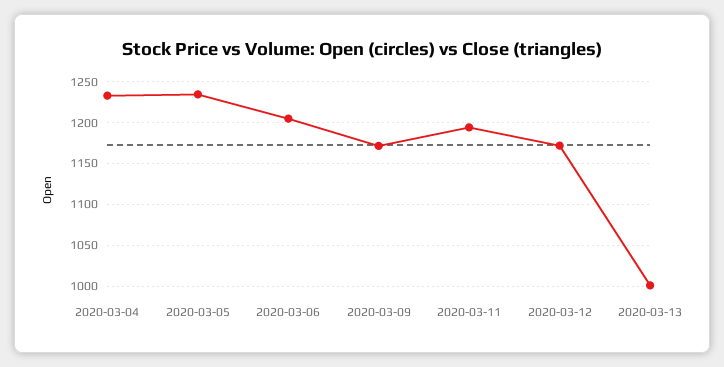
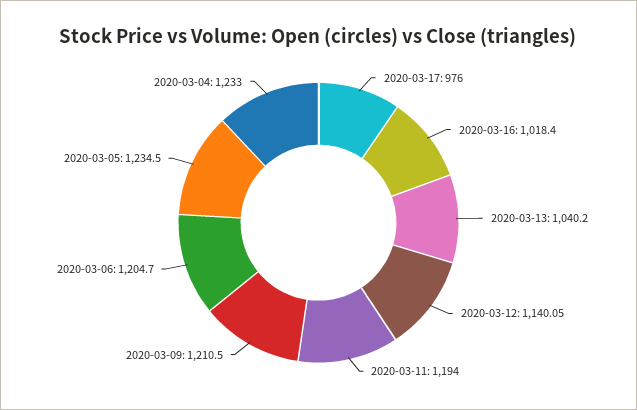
2020-03-09: 1170 -> 1210.5
2020-03-12: 1170 -> 1140.05
2020-03-13: 1000 -> 1040.2
2020-03-17: none -> 976
2020-03-16: none -> 1018.4

